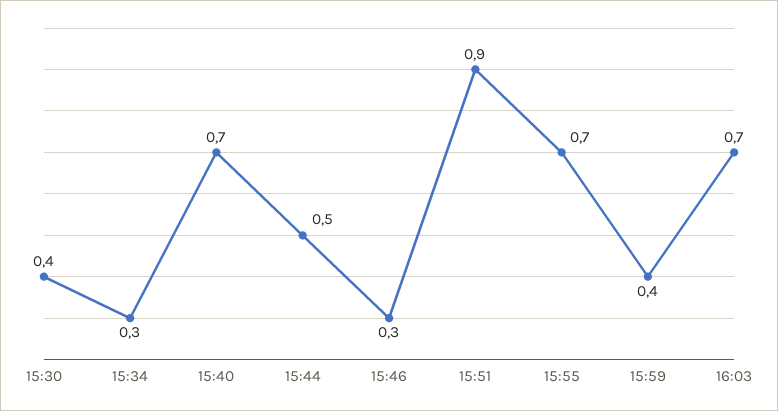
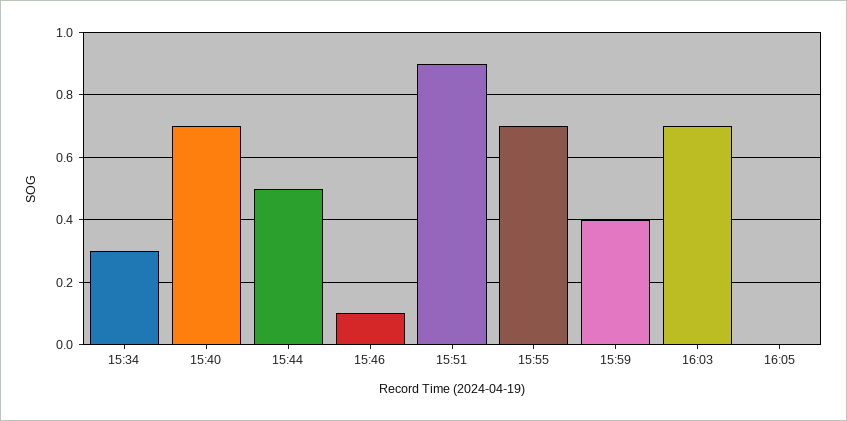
15:30: 0.4 -> none
15:46: 0.3 -> 0.1
16:05: none -> 0

